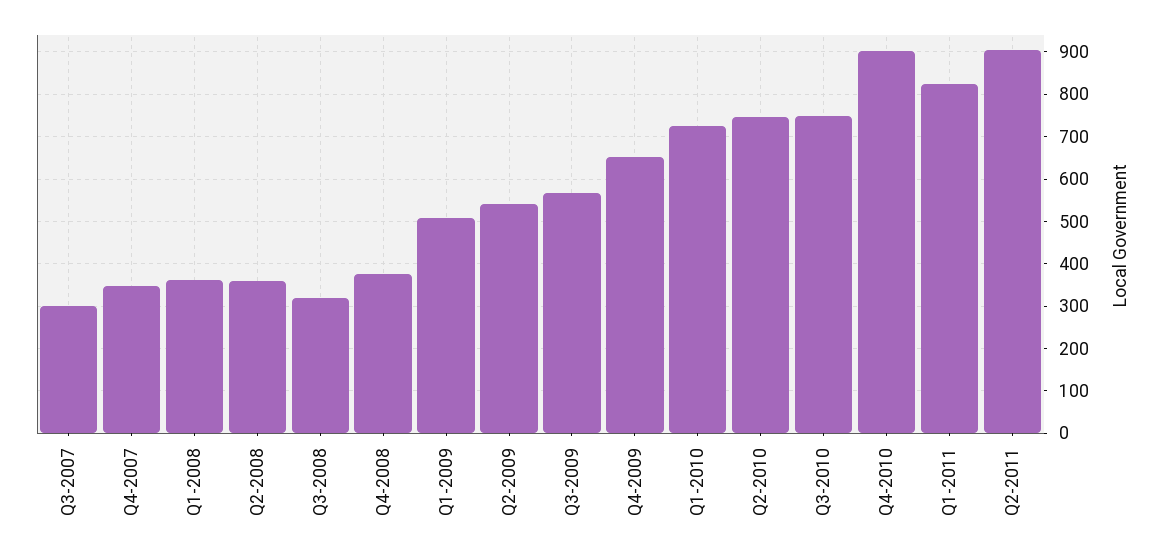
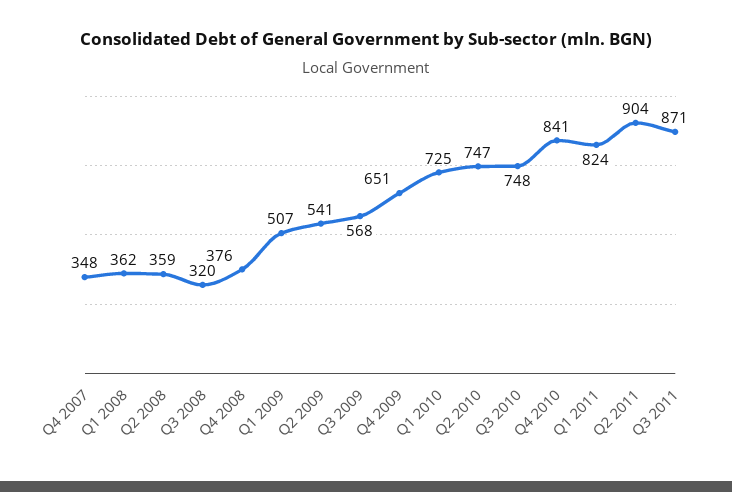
Q3-2007: 300 -> none
Q4-2010: 900 -> 841
Q3 2011: none -> 871

